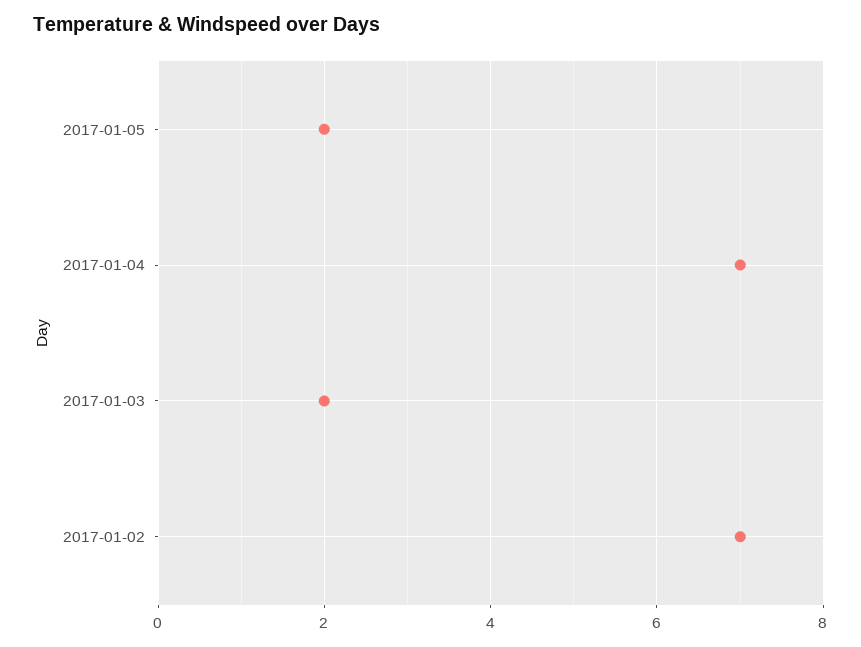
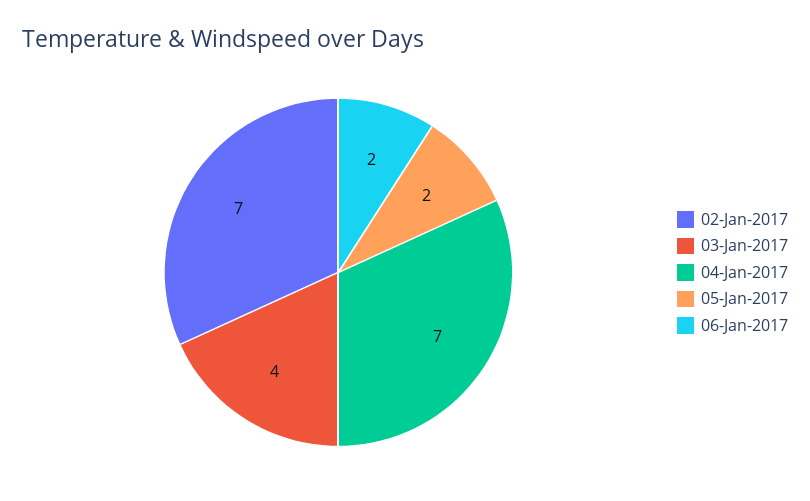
2017-01-03: 2 -> 4
06-Jan-2017: none -> 2

